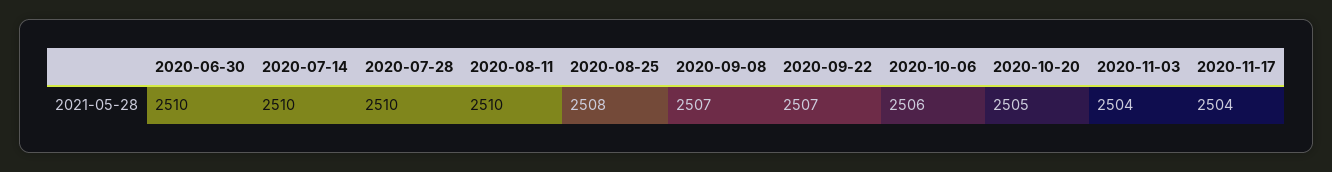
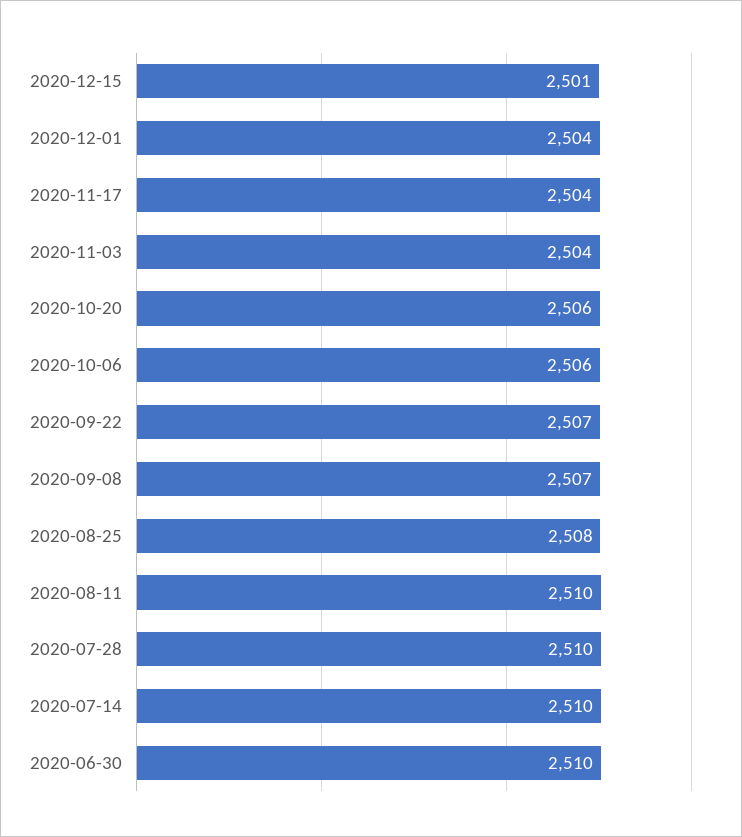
2020-10-20: 2505 -> 2506
2020-12-15: none -> 2501
2020-12-01: none -> 2504

